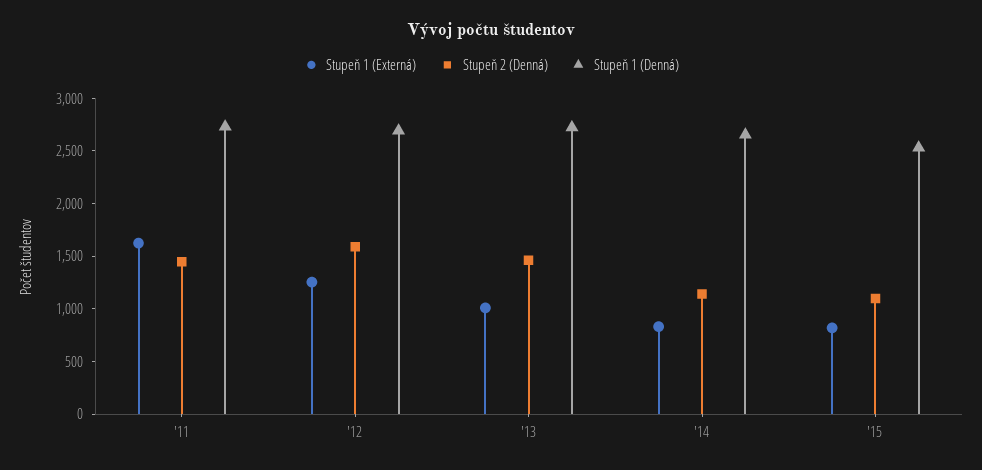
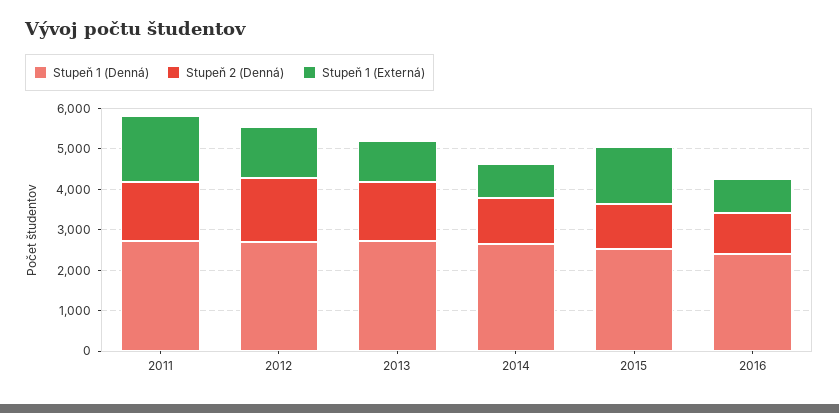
Stupeň 1 (Externá), '15: 800 -> 1400
Stupeň 1 (Denná), 2016: none -> 2400
Stupeň 2 (Denná), 2016: none -> 1000
Stupeň 1 (Externá), 2016: none -> 800

